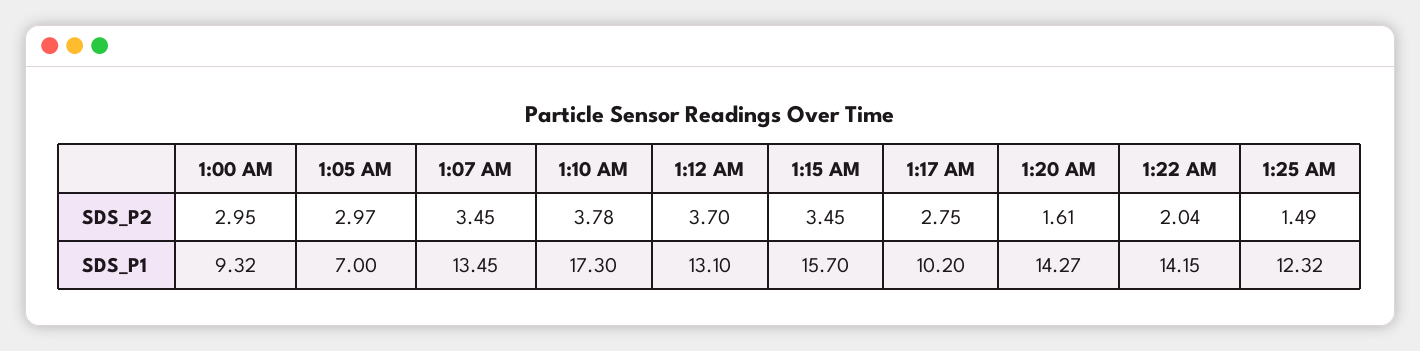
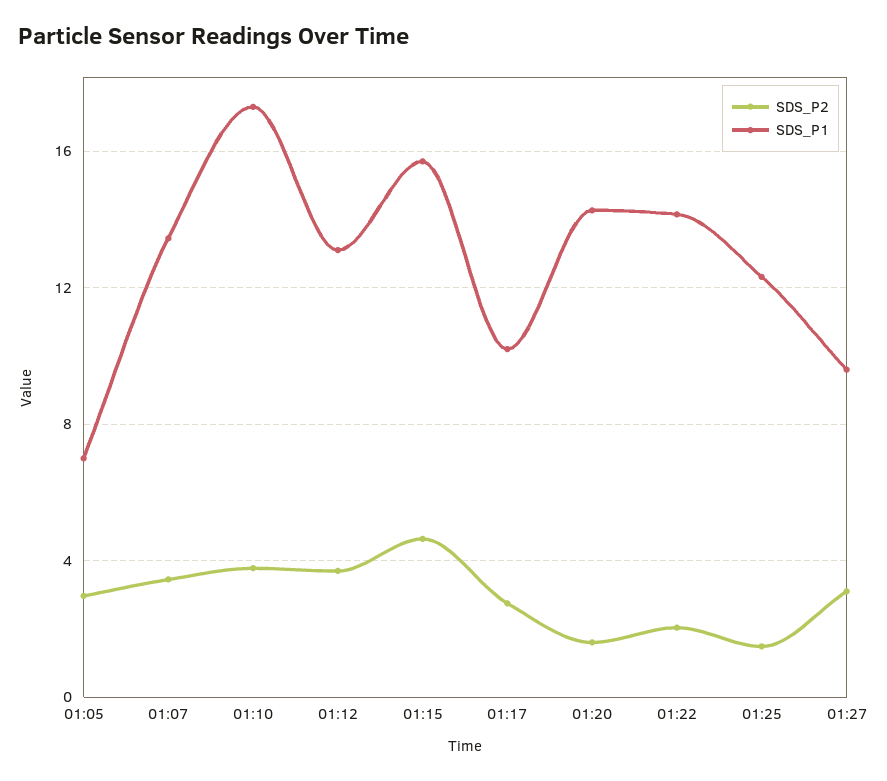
SDS_P2, 1:00 AM: 2.95 -> none
SDS_P2, 1:15 AM: 3.45 -> 4.5
SDS_P1, 1:00 AM: 9.32 -> none
SDS_P2, 01:27: none -> 3
SDS_P1, 01:27: none -> 9.5

